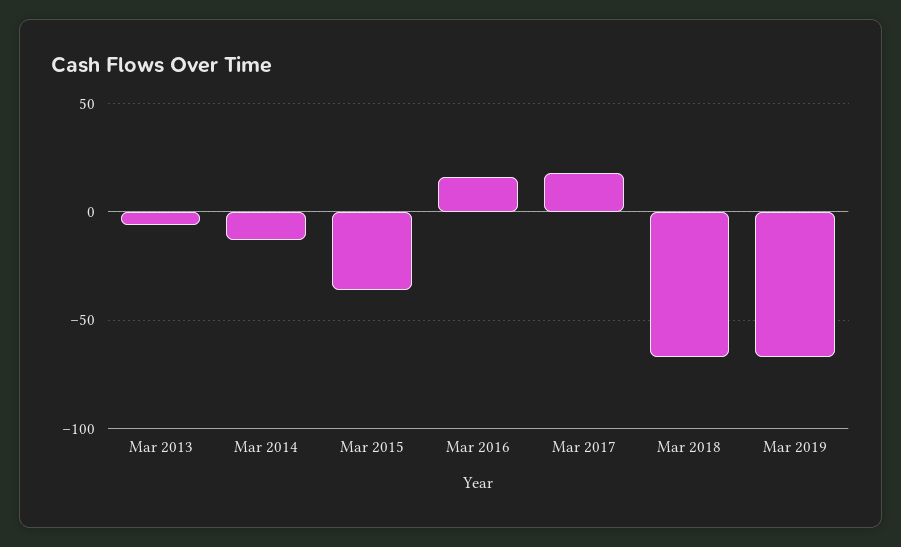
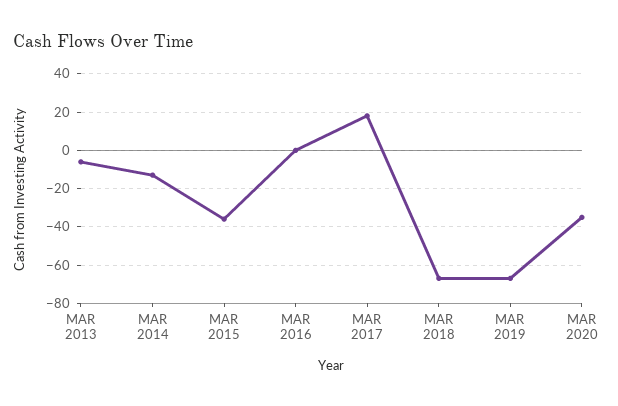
Mar 2016: 15 -> 0
MAR 2020: none -> -35

